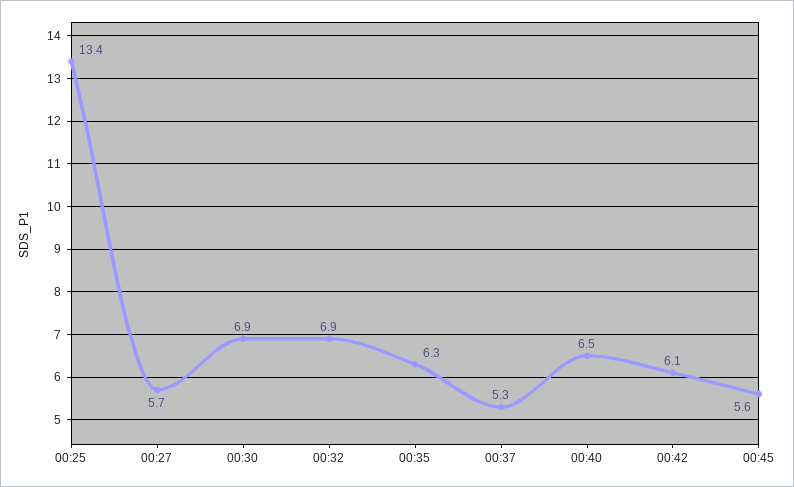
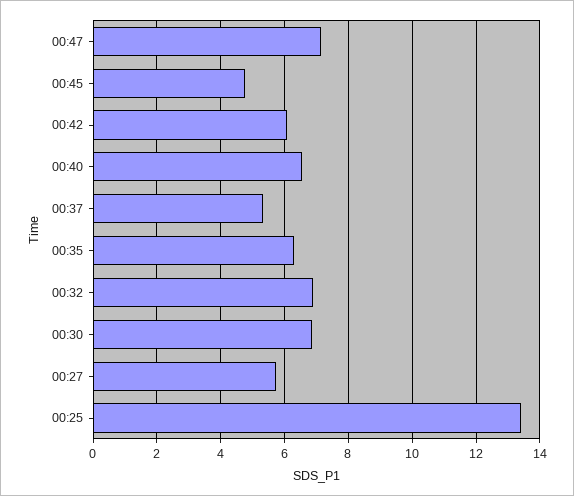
00:45: 5.6 -> 4.8
00:47: none -> 7.2

